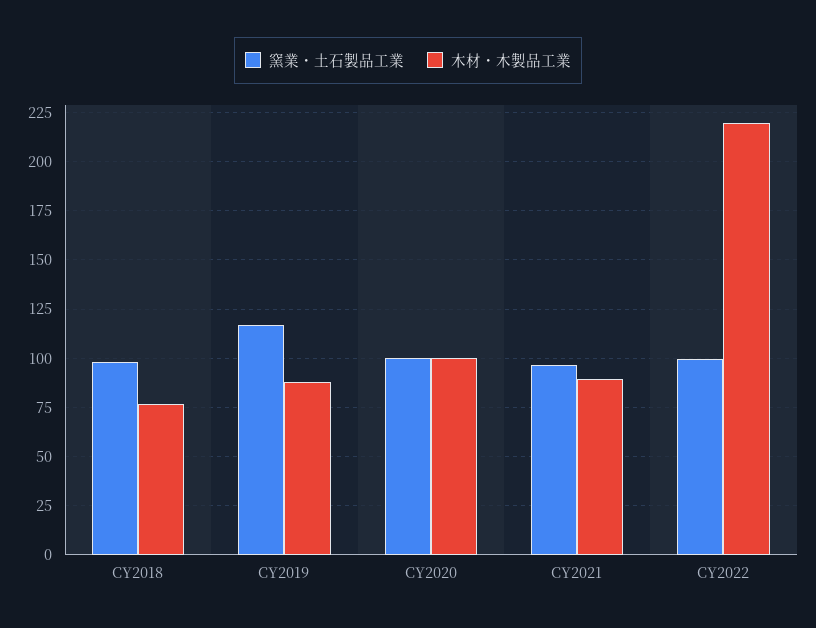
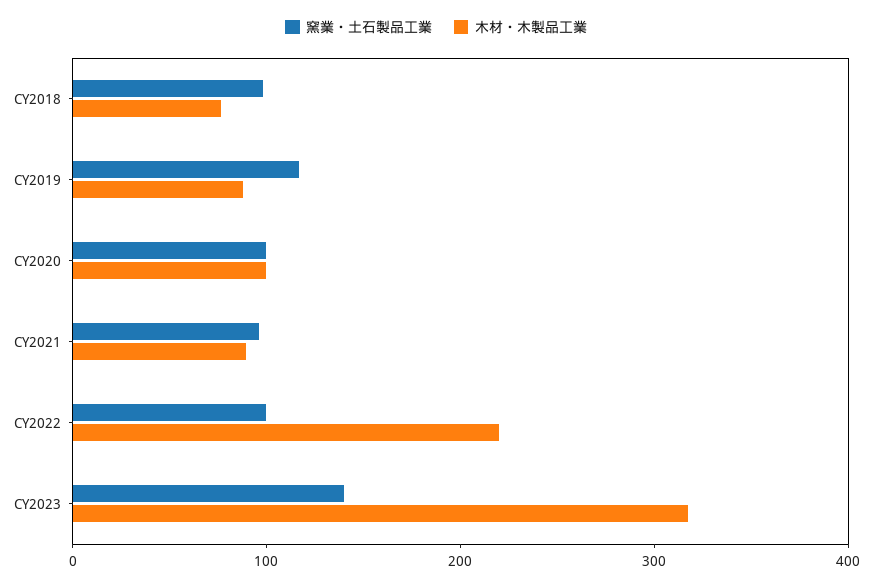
窯業・土石製品工業, CY2023: none -> 140
木材・木製品工業, CY2023: none -> 320

